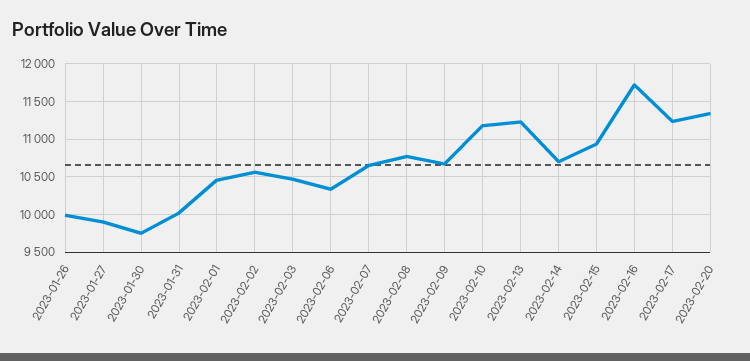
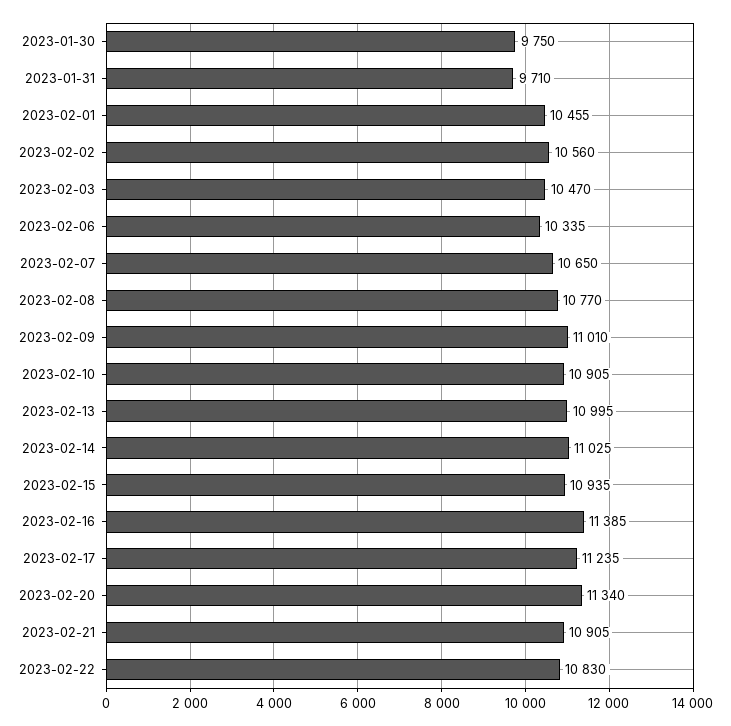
2023-01-26: 10000 -> none
2023-01-27: 9900 -> none
2023-01-31: 10000 -> 9710
2023-02-09: 10700 -> 11010
2023-02-10: 11200 -> 10905
2023-02-13: 11200 -> 10995
2023-02-14: 10700 -> 11025
2023-02-16: 11700 -> 11385
2023-02-21: none -> 10905
2023-02-22: none -> 10830

